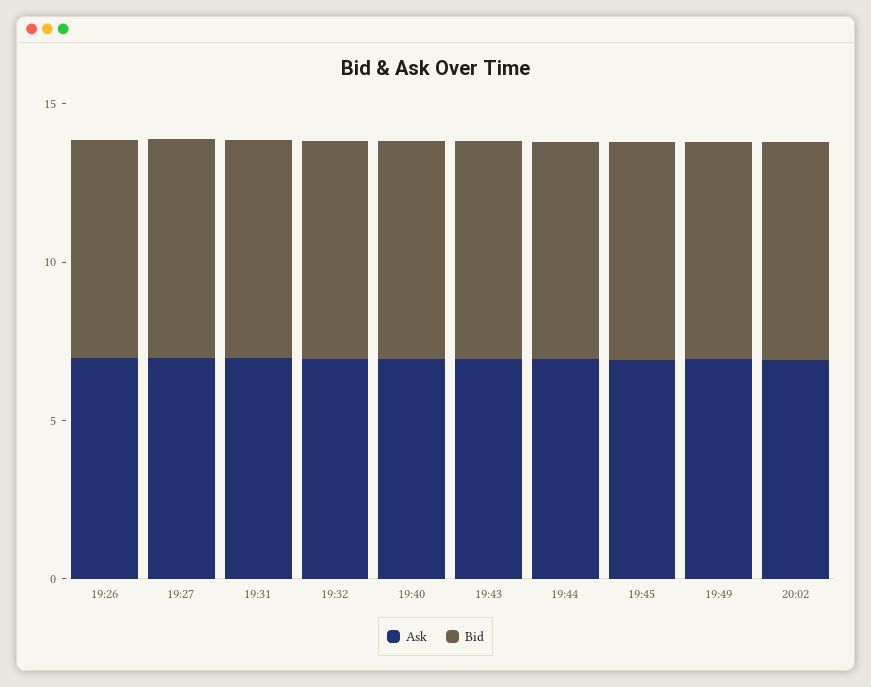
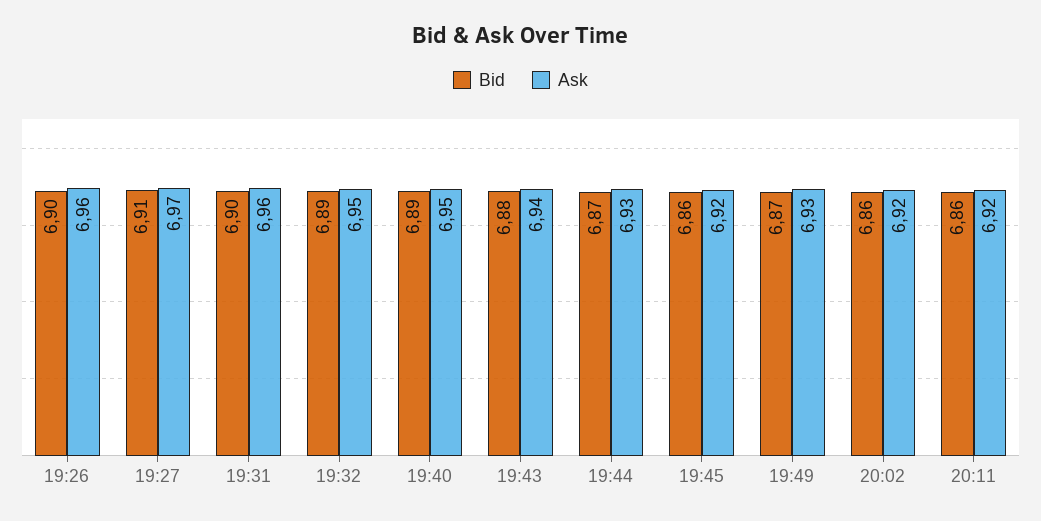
Bid, 20:11: none -> 6.86
Ask, 20:11: none -> 6.92

